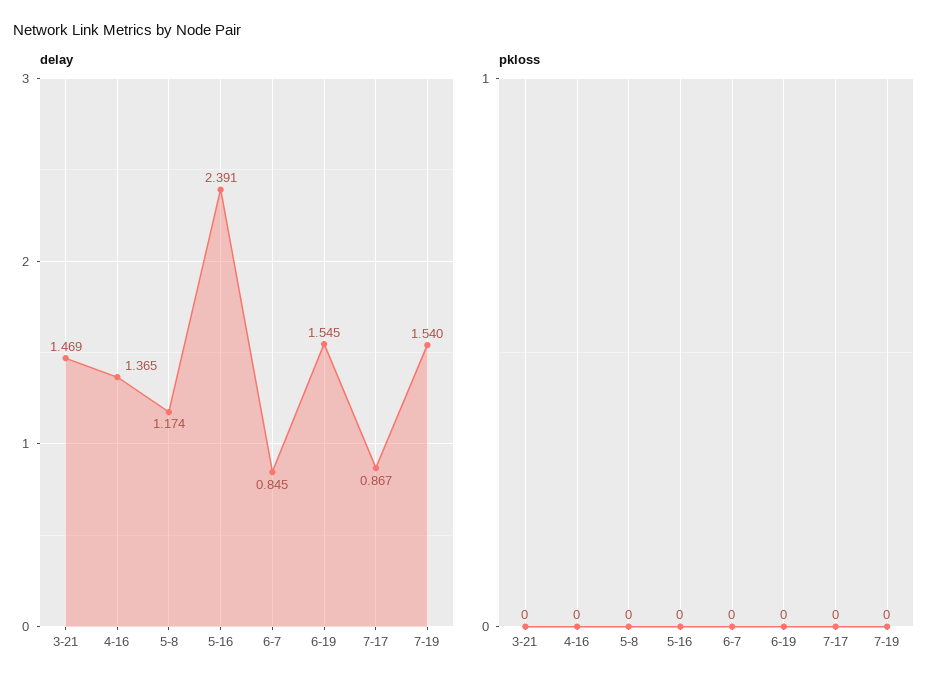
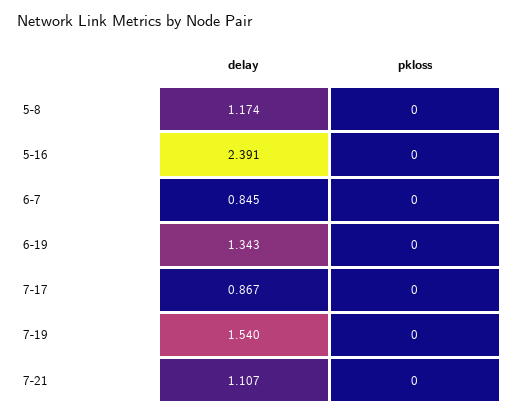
delay, 3-21: 1.469 -> none
delay, 4-16: 1.365 -> none
delay, 6-19: 1.545 -> 1.343
pkloss, 3-21: 0 -> none
pkloss, 4-16: 0 -> none
delay, 7-21: none -> 1.107
pkloss, 7-21: none -> 0

